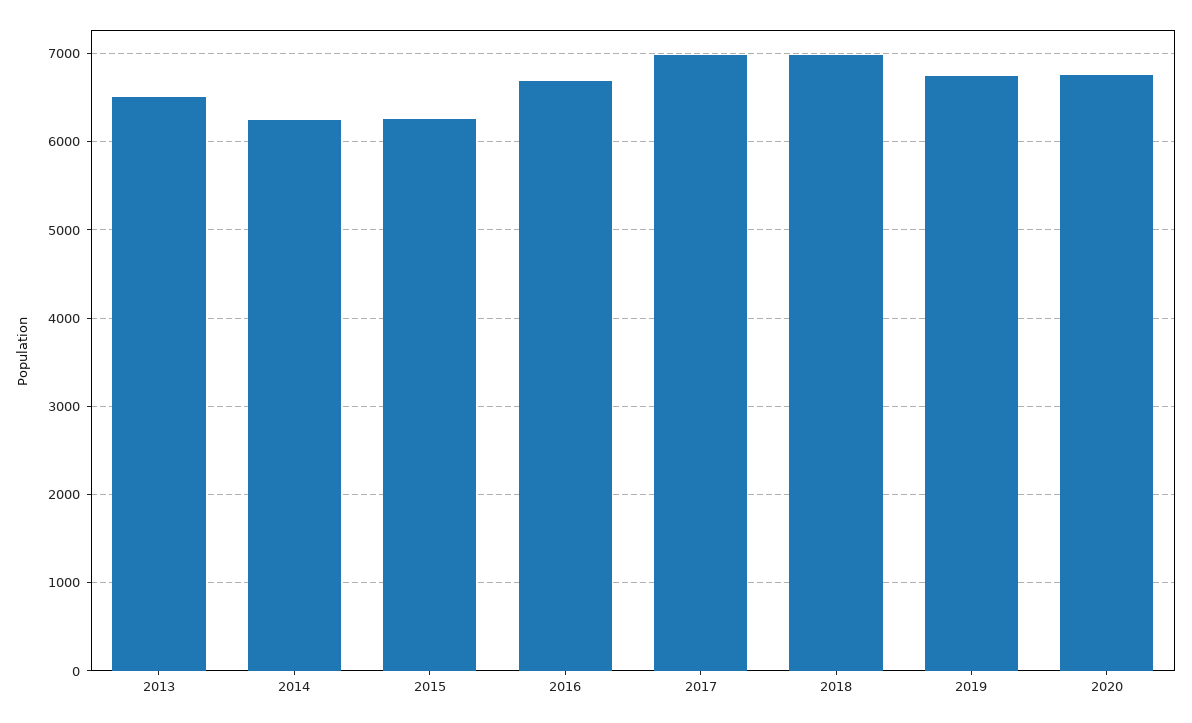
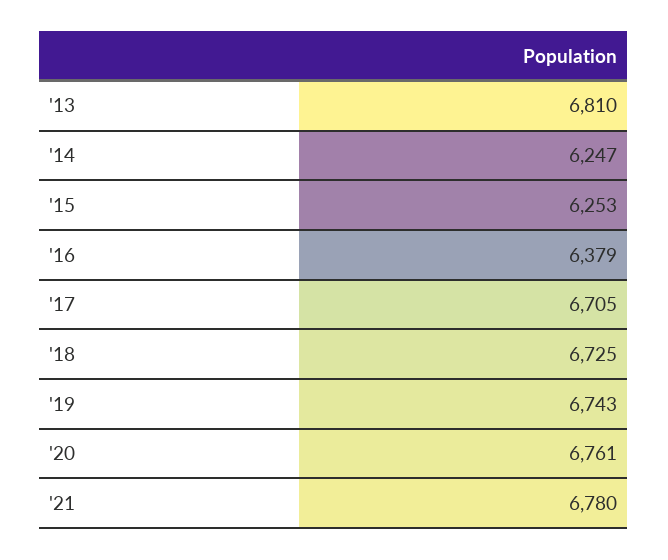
2013: 6500 -> 6810
2016: 6700 -> 6379
2017: 7000 -> 6705
2018: 7000 -> 6725
'21: none -> 6780

